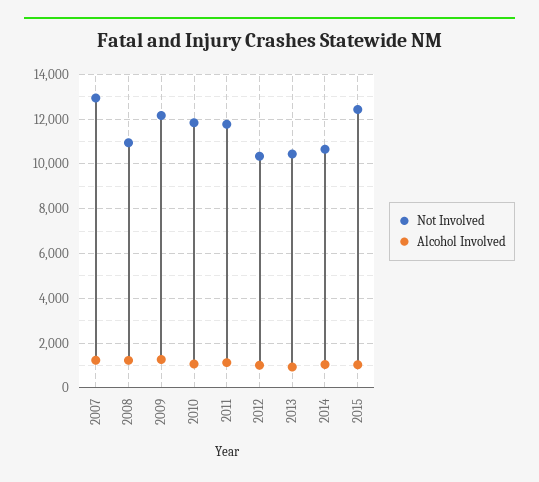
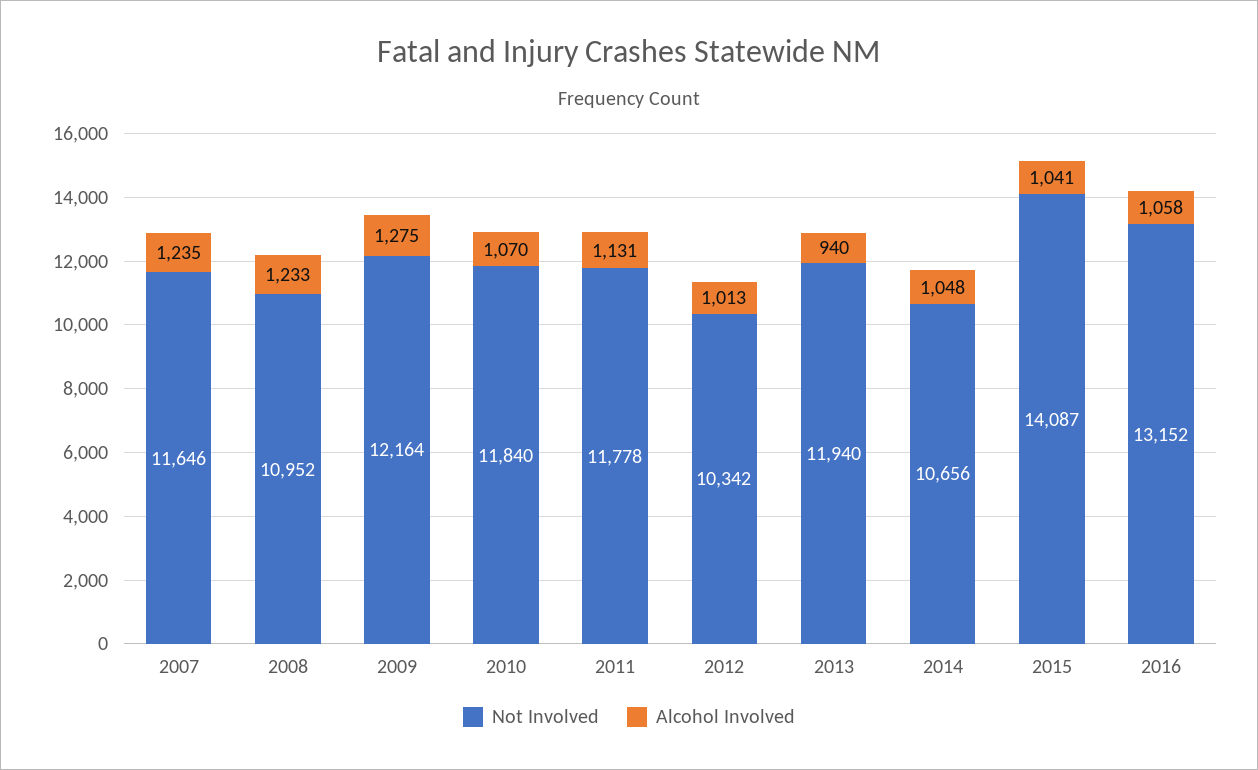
Not Involved, 2007: 13000 -> 11646
Not Involved, 2013: 10500 -> 11940
Not Involved, 2015: 12500 -> 14087
Not Involved, 2016: none -> 13152
Alcohol Involved, 2016: none -> 1058

